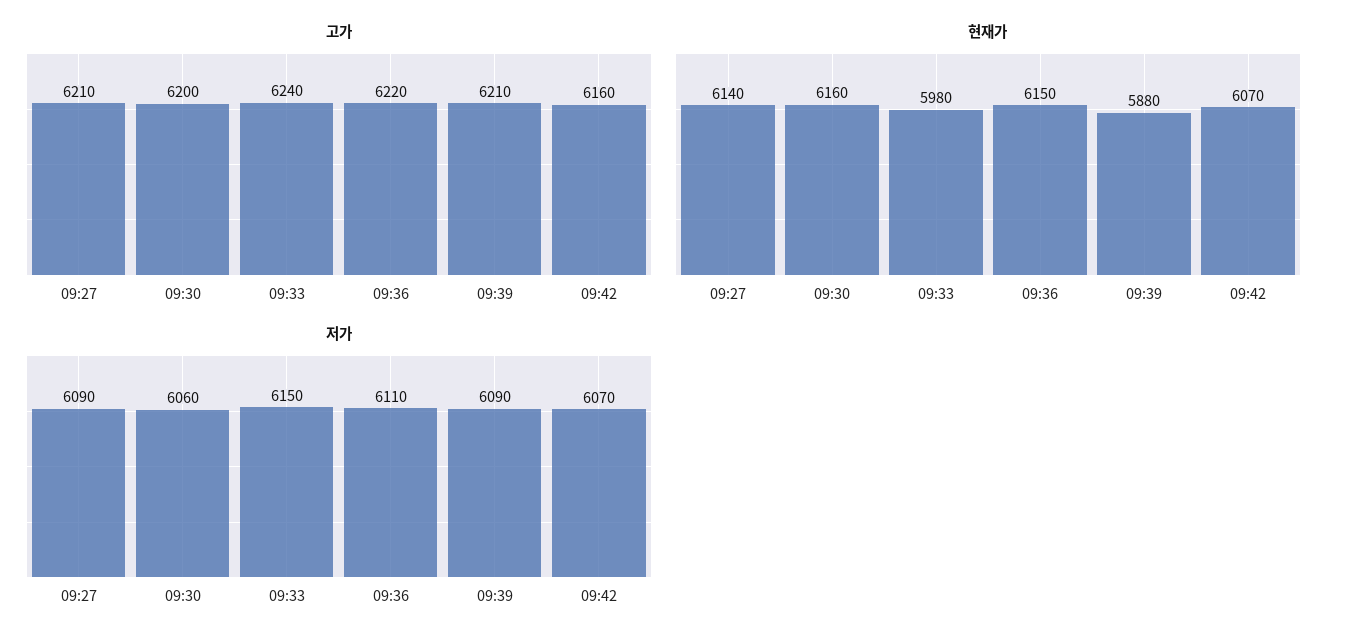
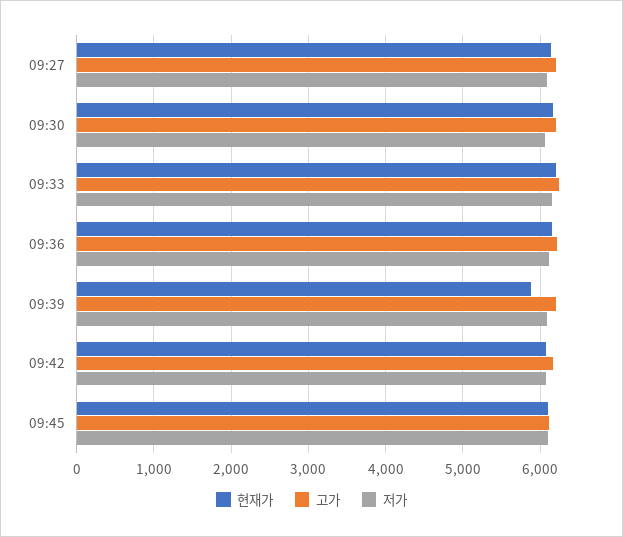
현재가, 09:33: 5980 -> 6200
현재가, 09:45: none -> 6100
고가, 09:45: none -> 6100
저가, 09:45: none -> 6100

